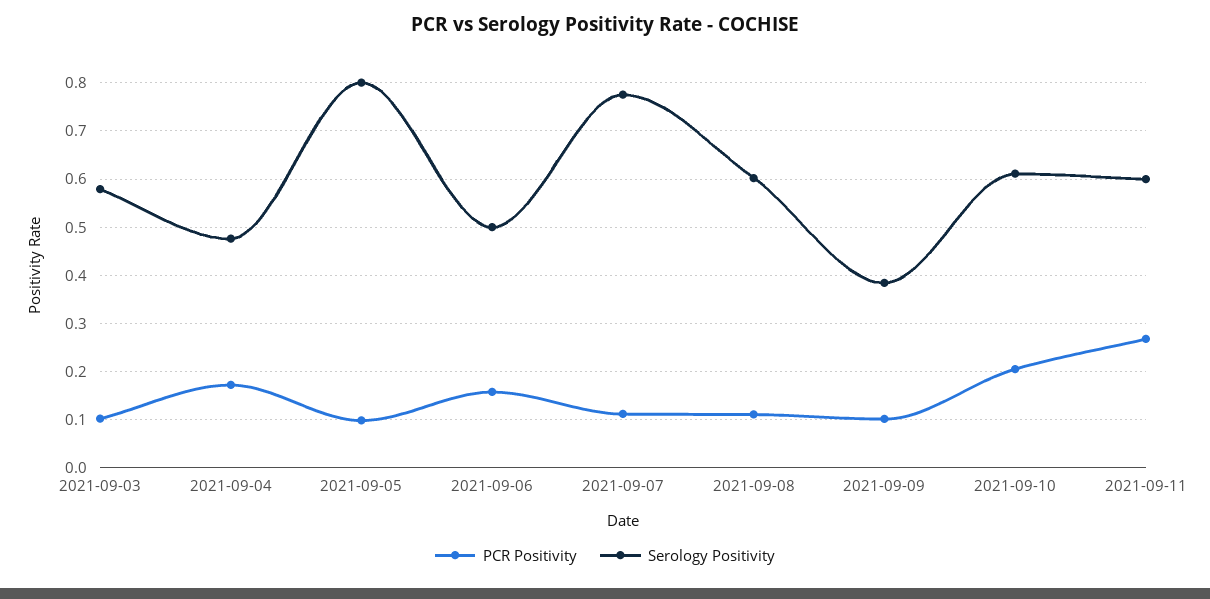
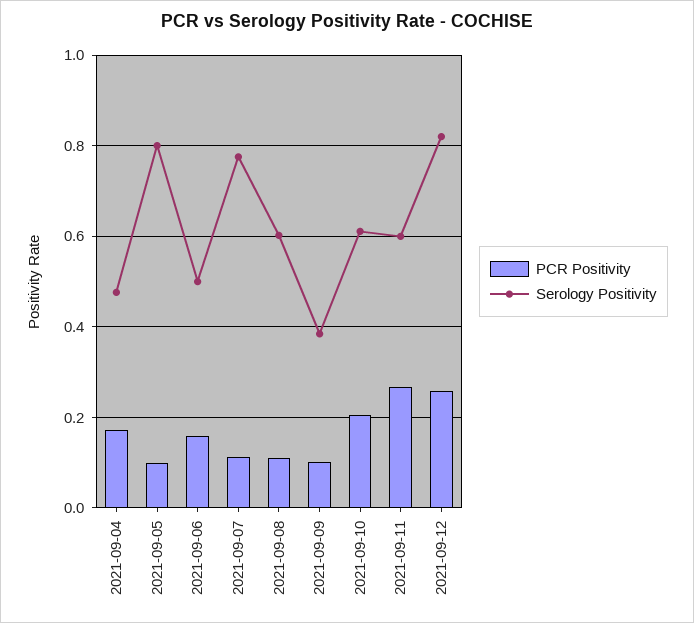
PCR Positivity, 2021-09-03: 0.1 -> none
Serology Positivity, 2021-09-03: 0.58 -> none
PCR Positivity, 2021-09-12: none -> 0.26
Serology Positivity, 2021-09-12: none -> 0.82

